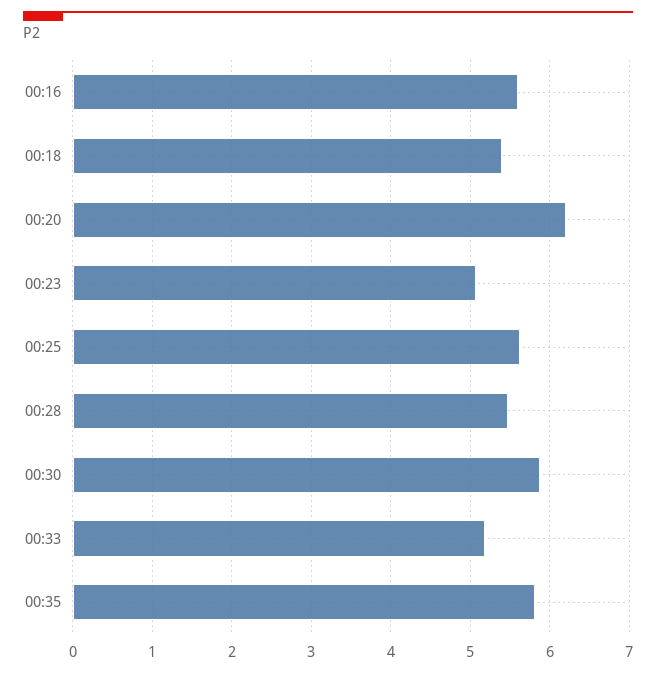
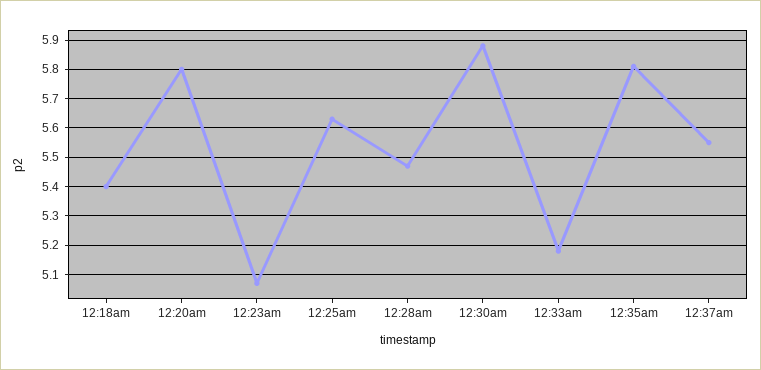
00:16: 5.6 -> none
00:20: 6.2 -> 5.8
12:37am: none -> 5.55

